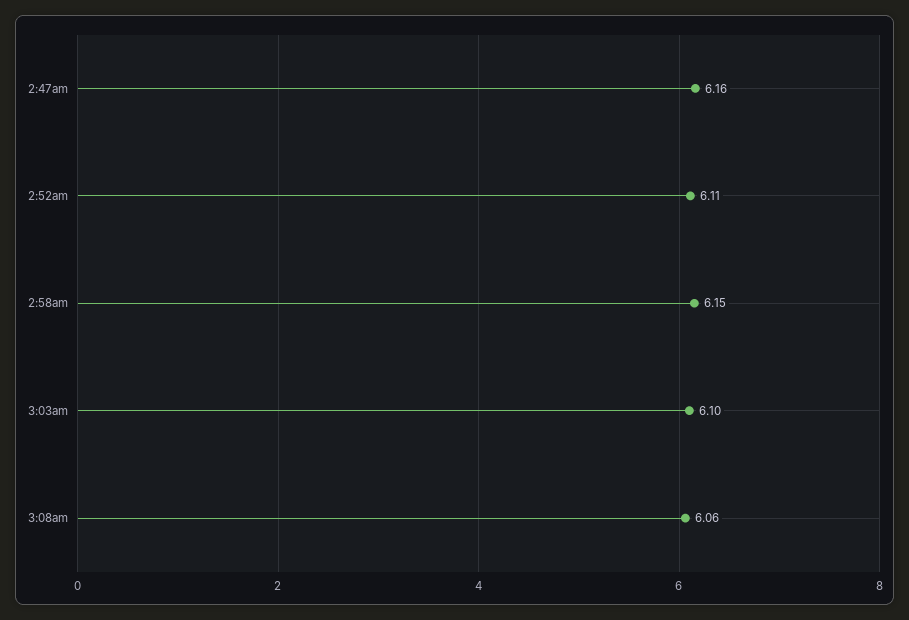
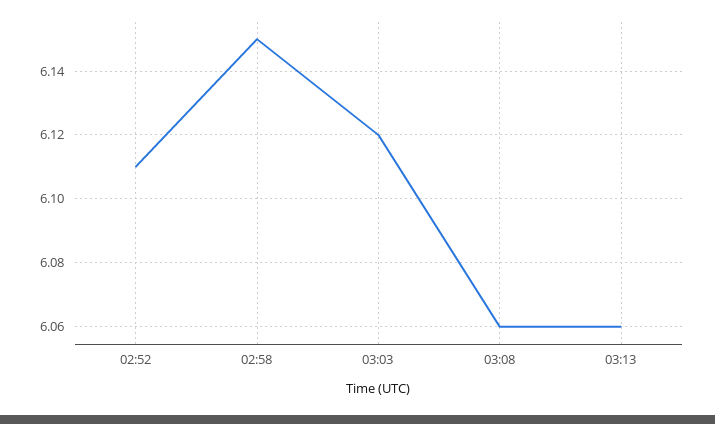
2:47am: 6.16 -> none
3:03am: 6.1 -> 6.12
03:13: none -> 6.06

